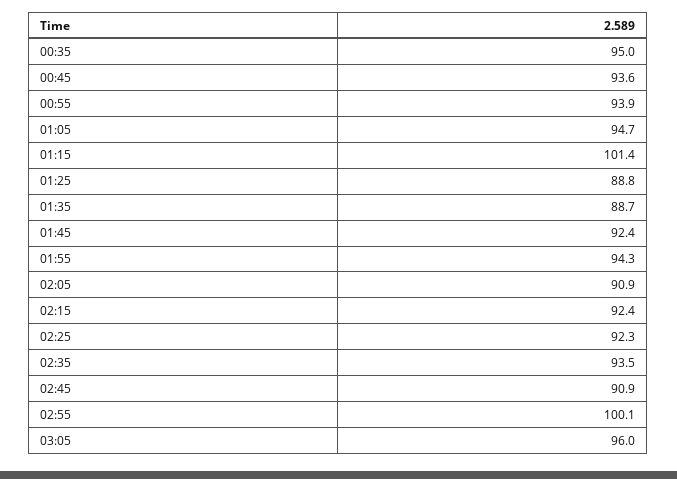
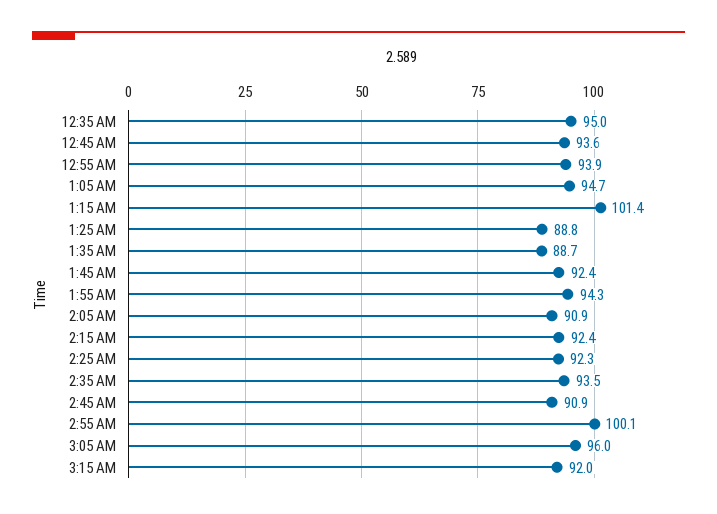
3:15 AM: none -> 92

